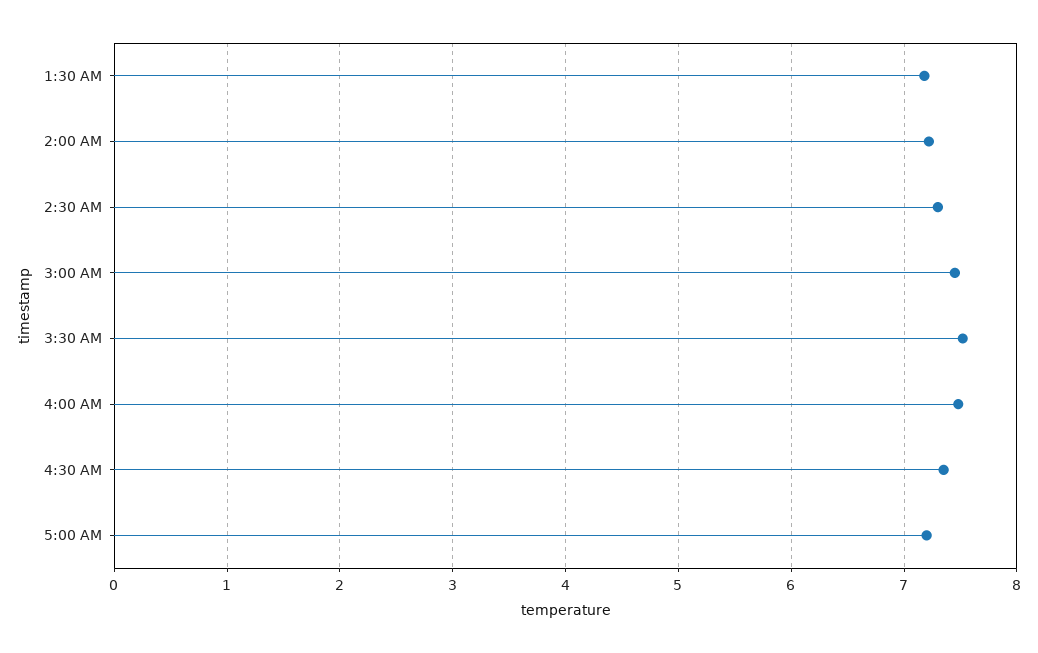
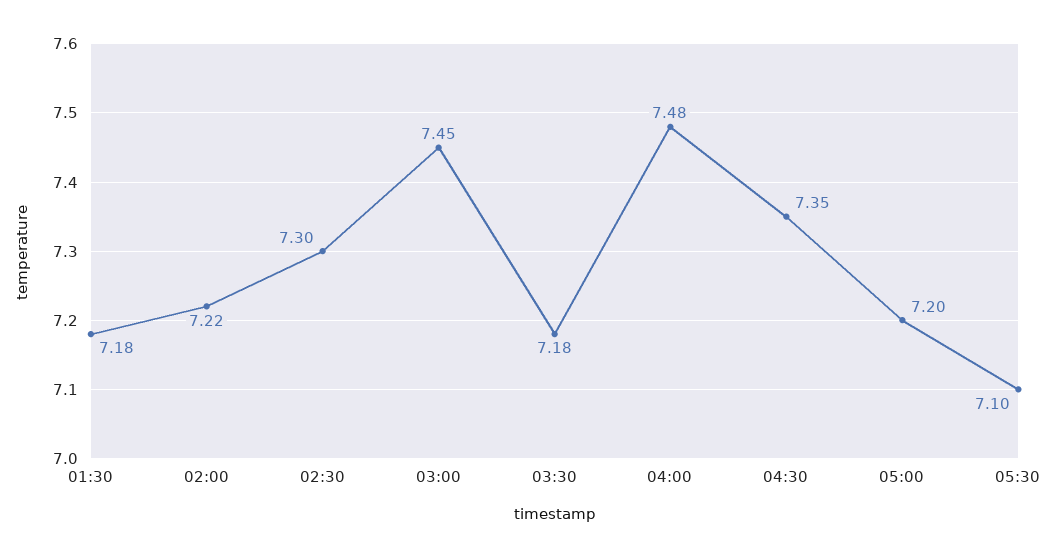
3:30 AM: 7.5 -> 7.18
05:30: none -> 7.1

